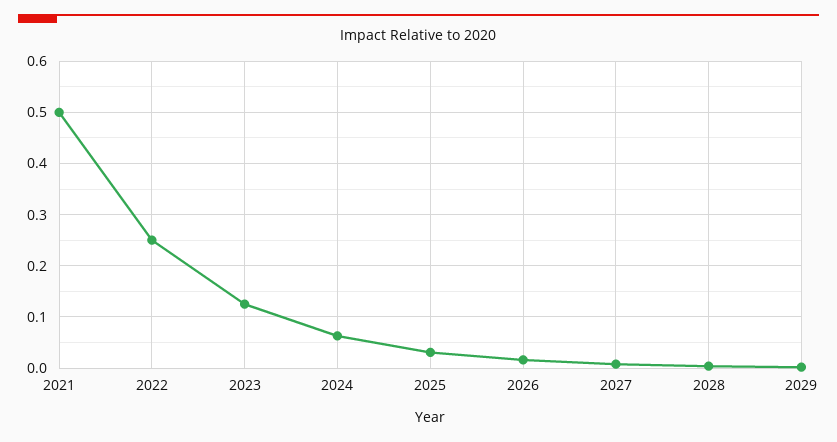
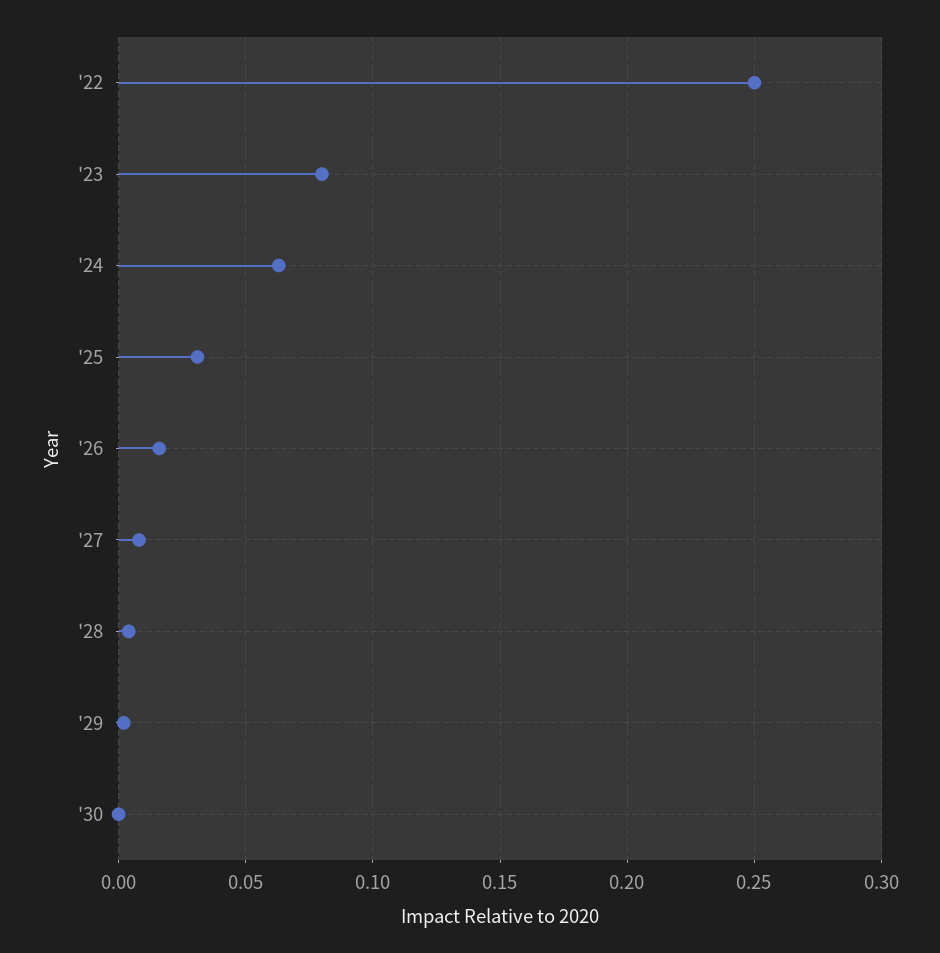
2021: 0.5 -> none
2023: 0.12 -> 0.08
'30: none -> 0

